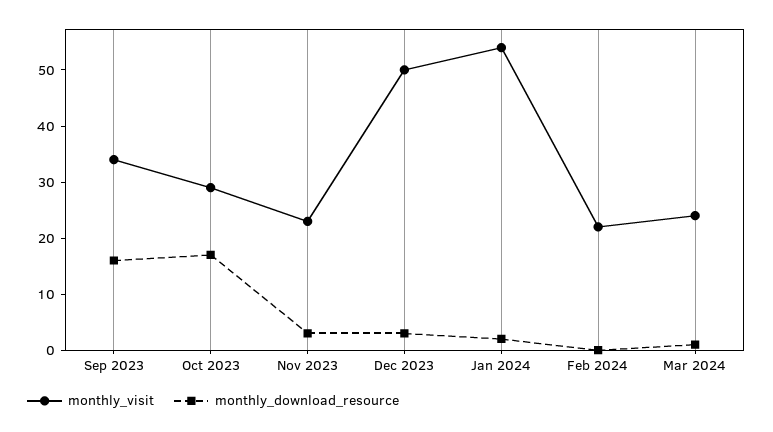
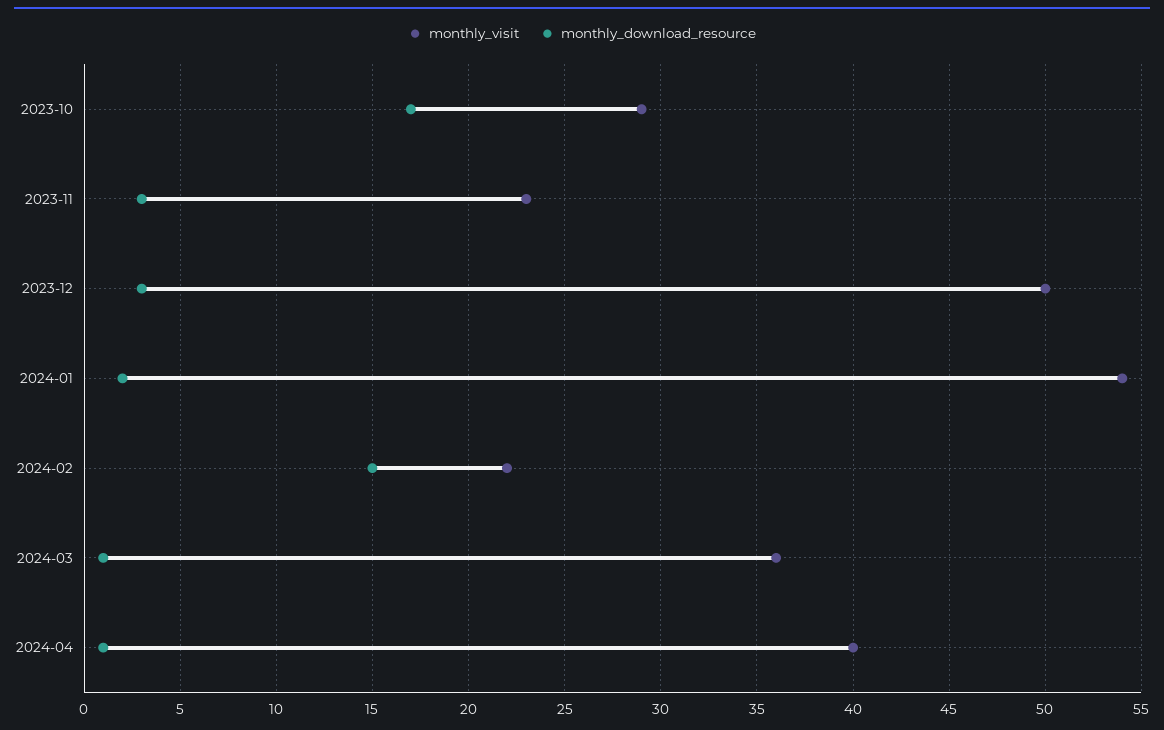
monthly_visit, Sep 2023: 35 -> none
monthly_download_resource, Sep 2023: 15 -> none
monthly_download_resource, Feb 2024: 0 -> 15
monthly_visit, Mar 2024: 25 -> 36
monthly_visit, 2024-04: none -> 40
monthly_download_resource, 2024-04: none -> 1

